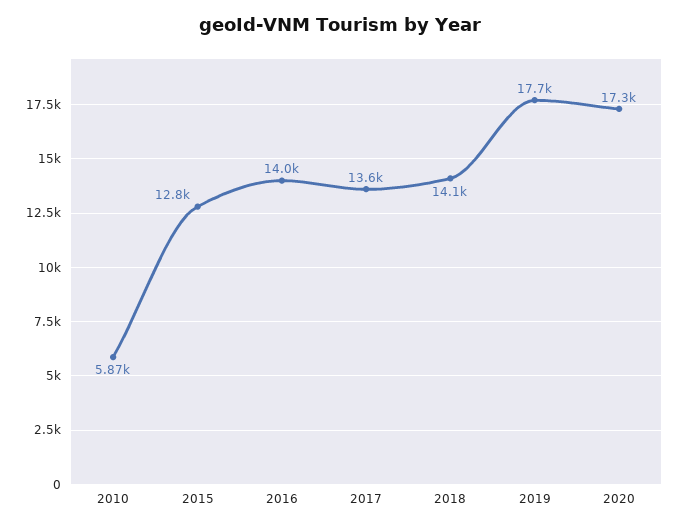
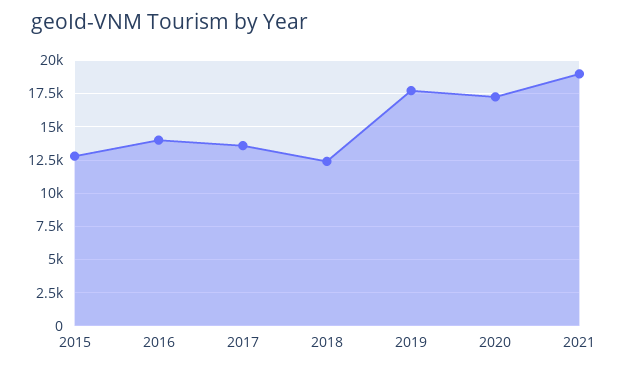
2010: 5870 -> none
2018: 14100 -> 12500
2021: none -> 19000

